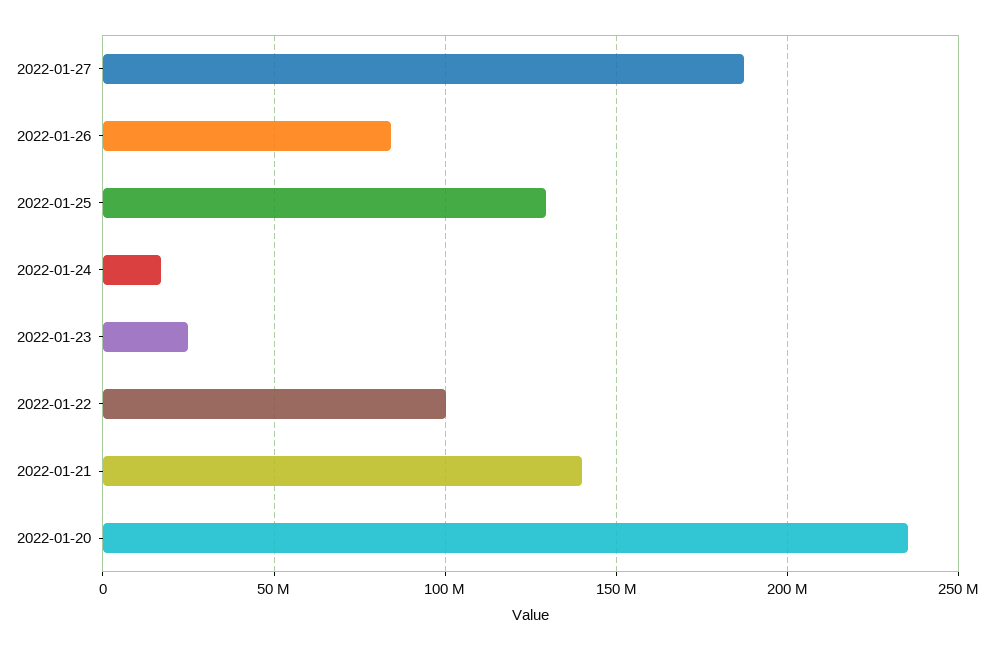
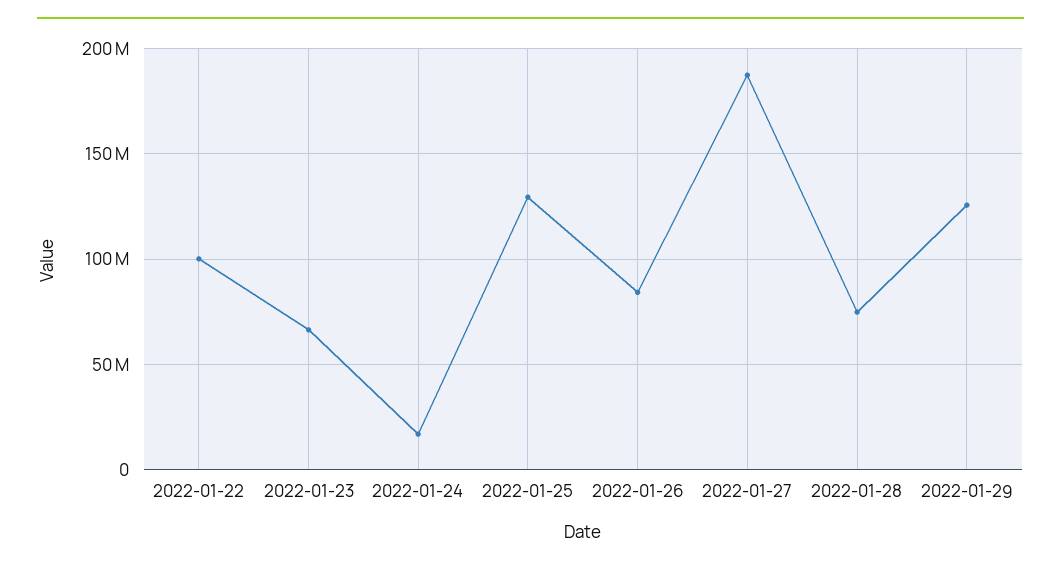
2022-01-23: 25000000 -> 65000000
2022-01-21: 140000000 -> none
2022-01-20: 235000000 -> none
2022-01-28: none -> 75000000
2022-01-29: none -> 125000000

